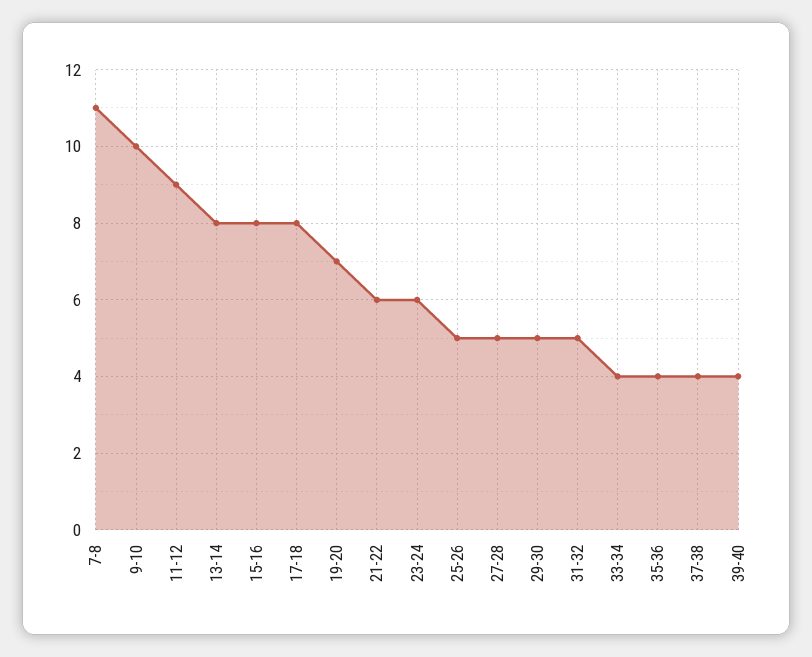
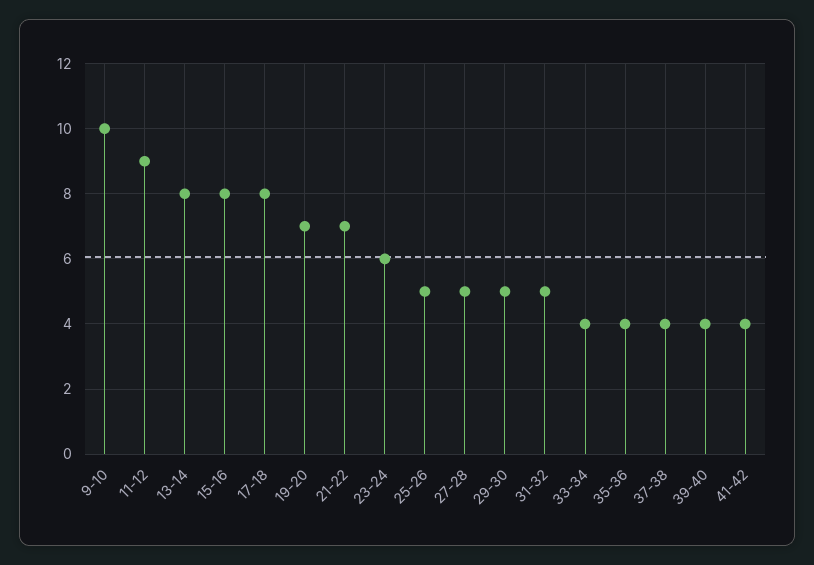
7-8: 11 -> none
21-22: 6 -> 7
41-42: none -> 4

